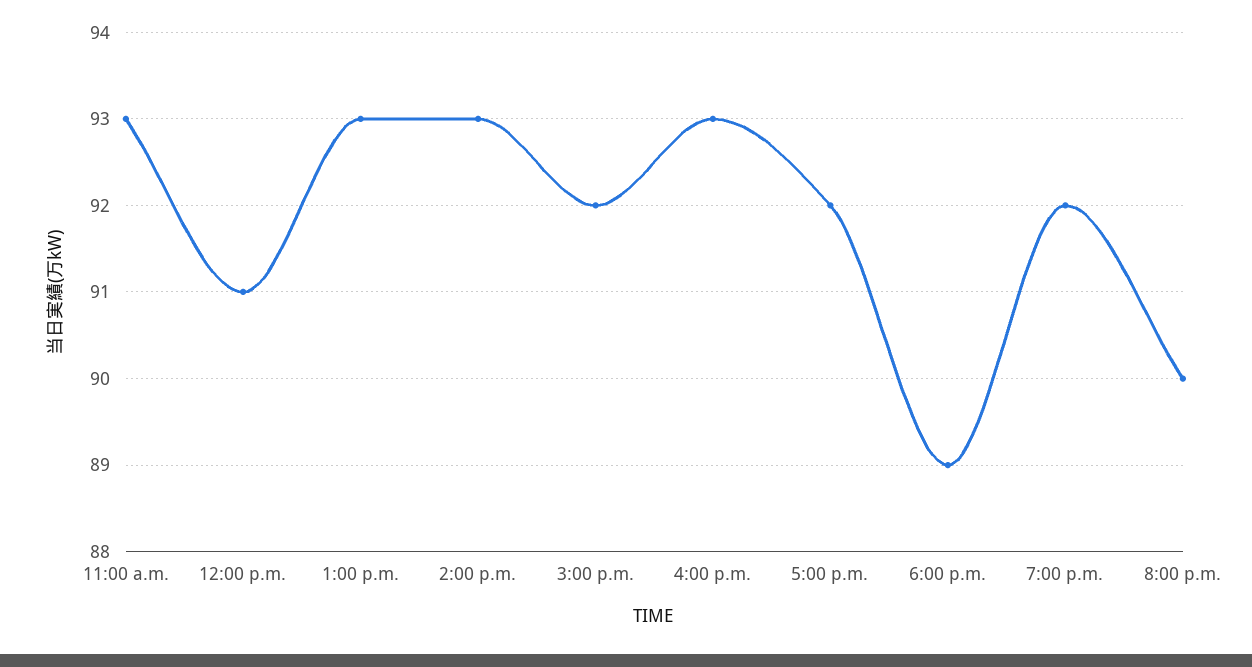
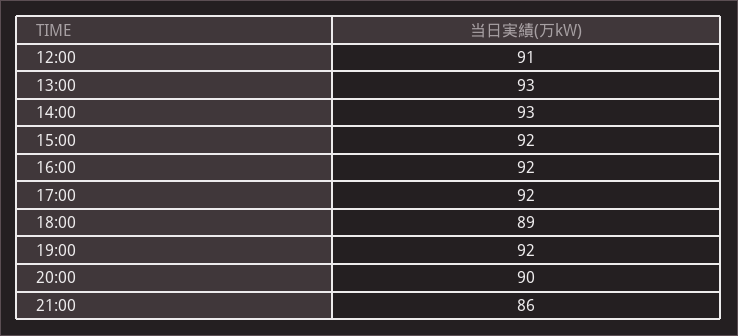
11:00 a.m.: 93 -> none
4:00 p.m.: 93 -> 92
21:00: none -> 86

